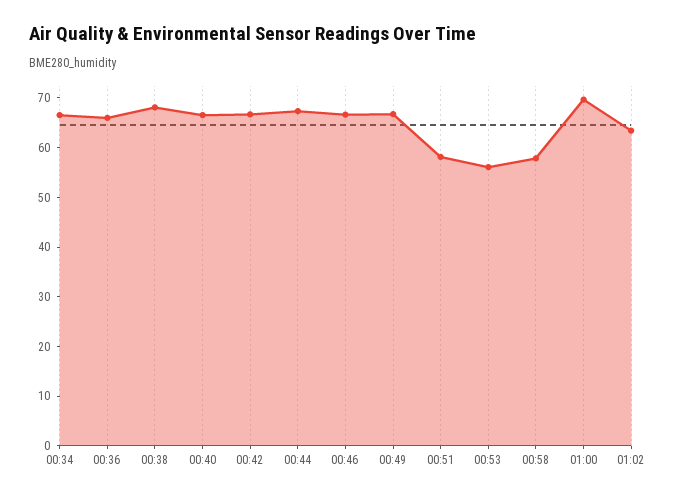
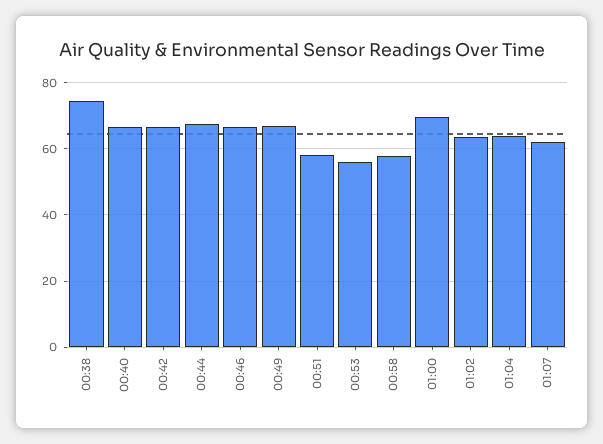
00:34: 66 -> none
00:36: 66 -> none
00:38: 68 -> 74
01:04: none -> 64
01:07: none -> 62

